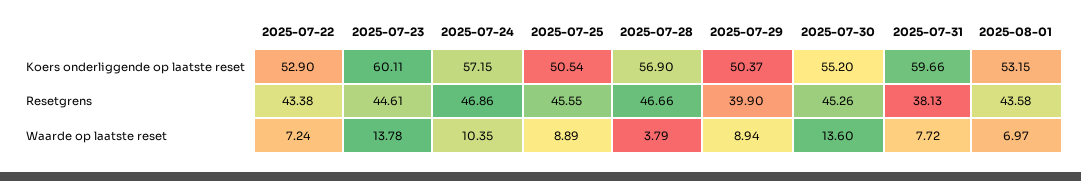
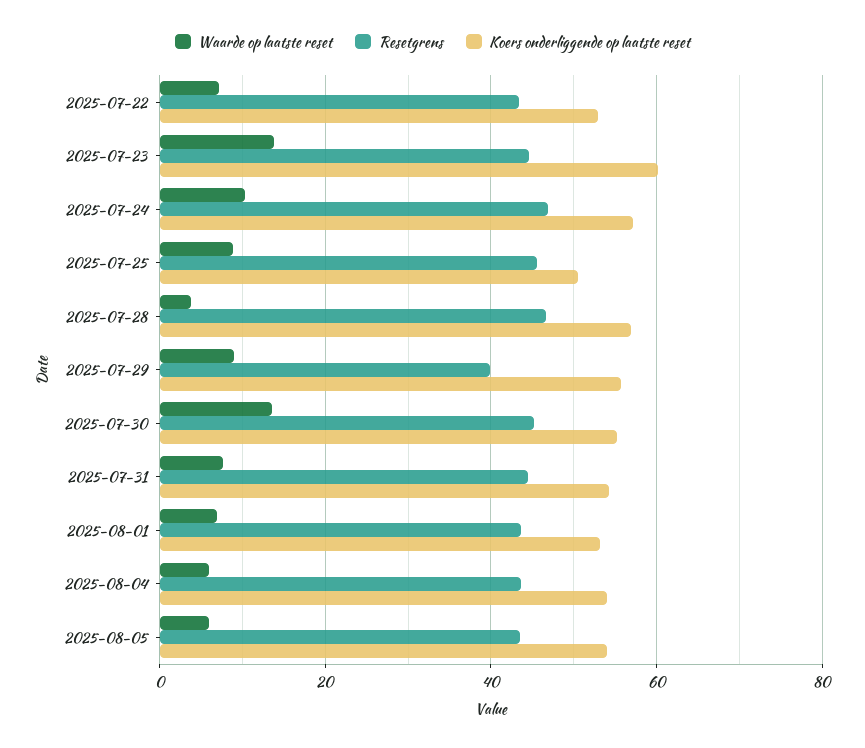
Koers onderliggende op laatste reset, 2025-07-29: 50.37 -> 56
Koers onderliggende op laatste reset, 2025-07-31: 59.66 -> 54
Resetgrens, 2025-07-31: 38.13 -> 44
Waarde op laatste reset, 2025-08-04: none -> 6
Resetgrens, 2025-08-04: none -> 44
Koers onderliggende op laatste reset, 2025-08-04: none -> 54
Waarde op laatste reset, 2025-08-05: none -> 6
Resetgrens, 2025-08-05: none -> 44
Koers onderliggende op laatste reset, 2025-08-05: none -> 54

